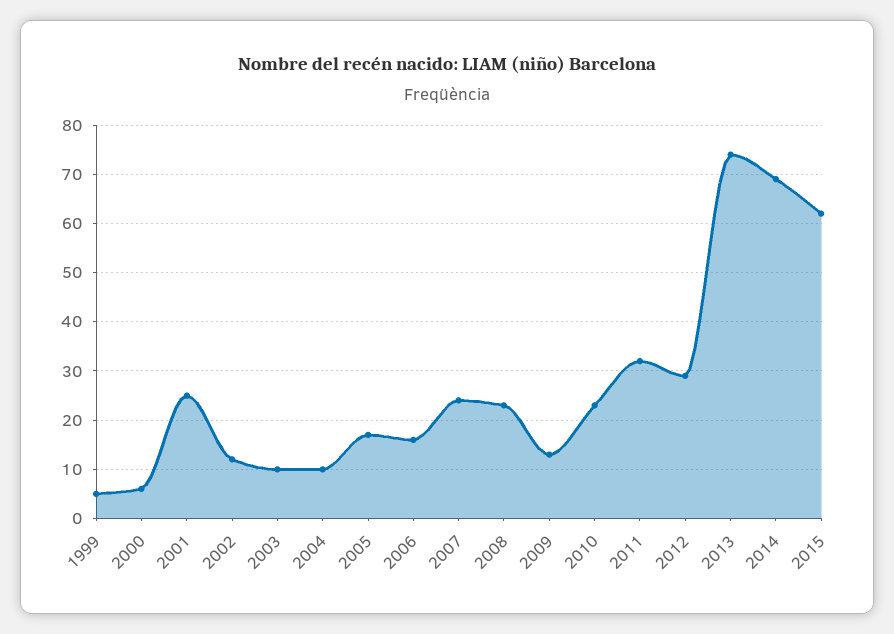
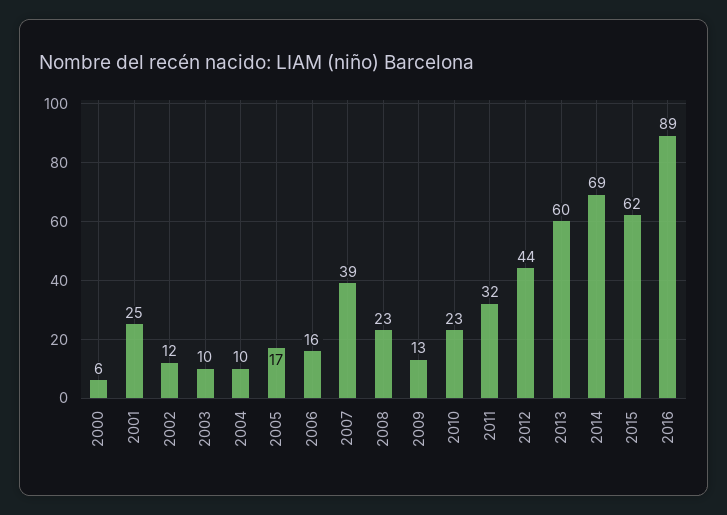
1999: 5 -> none
2007: 25 -> 39
2012: 30 -> 44
2013: 75 -> 60
2016: none -> 89

